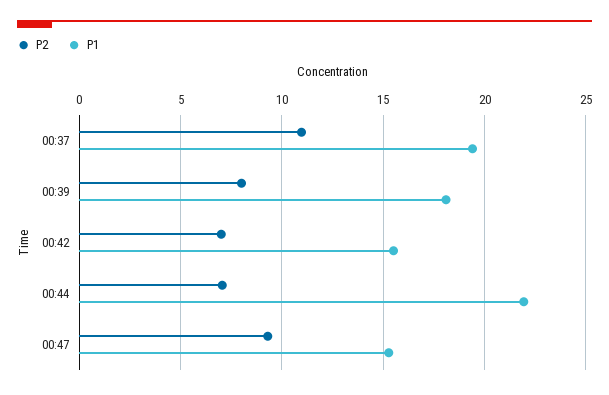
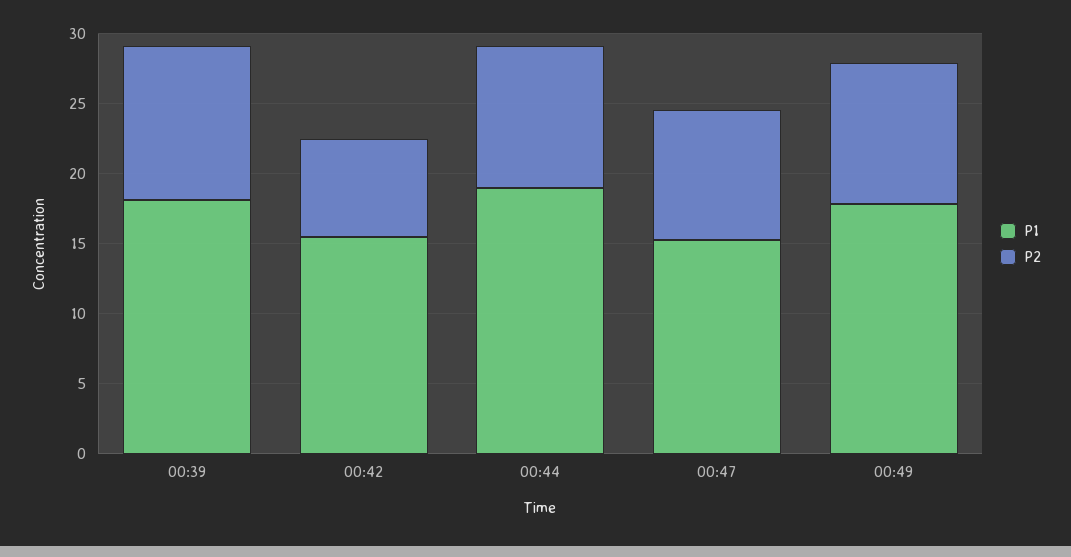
P2, 00:37: 11 -> none
P1, 00:37: 19.5 -> none
P2, 00:39: 8 -> 11
P2, 00:44: 7 -> 10
P1, 00:44: 22 -> 19
P1, 00:49: none -> 18
P2, 00:49: none -> 10

